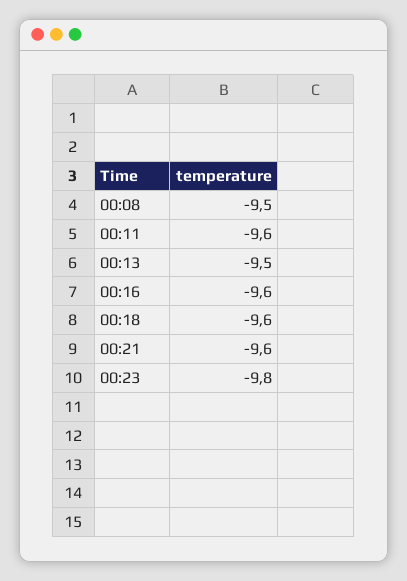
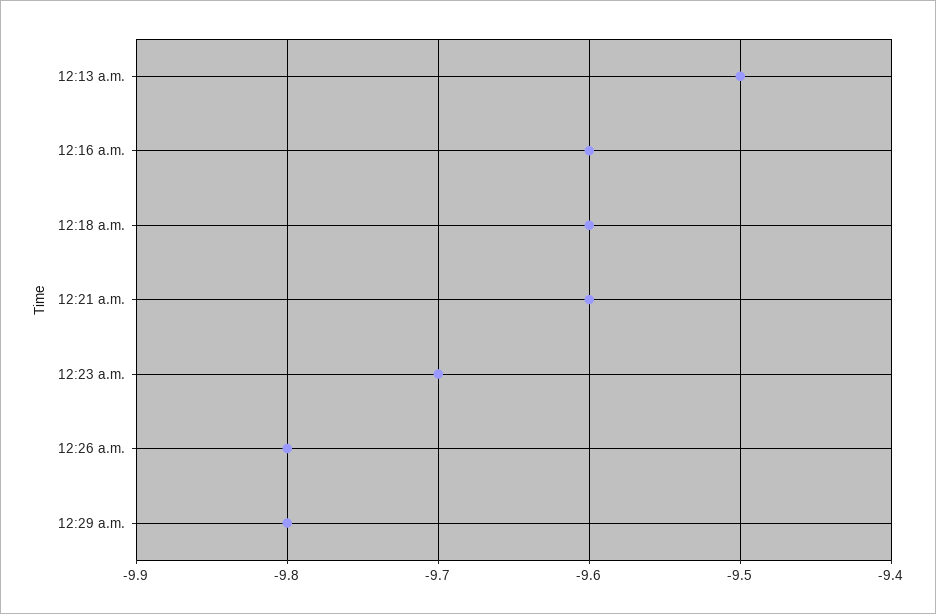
00:08: -9.5 -> none
00:11: -9.6 -> none
00:23: -9.8 -> -9.7
12:26 a.m.: none -> -9.8
12:29 a.m.: none -> -9.8

